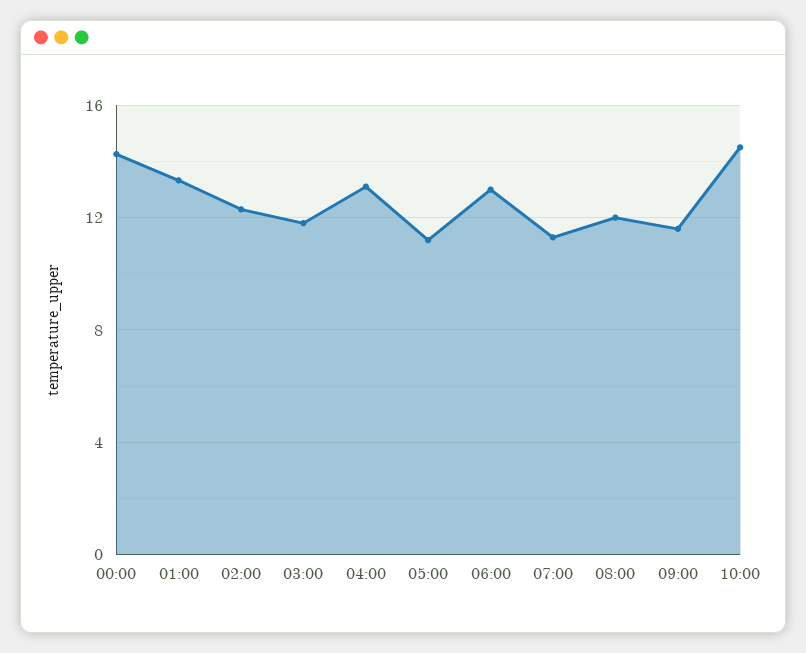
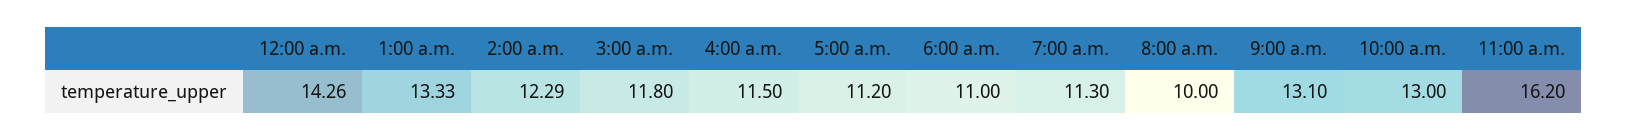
04:00: 13 -> 11.5
06:00: 13 -> 11
08:00: 12 -> 10
09:00: 11.5 -> 13.1
10:00: 14.5 -> 13
11:00 a.m.: none -> 16.2

